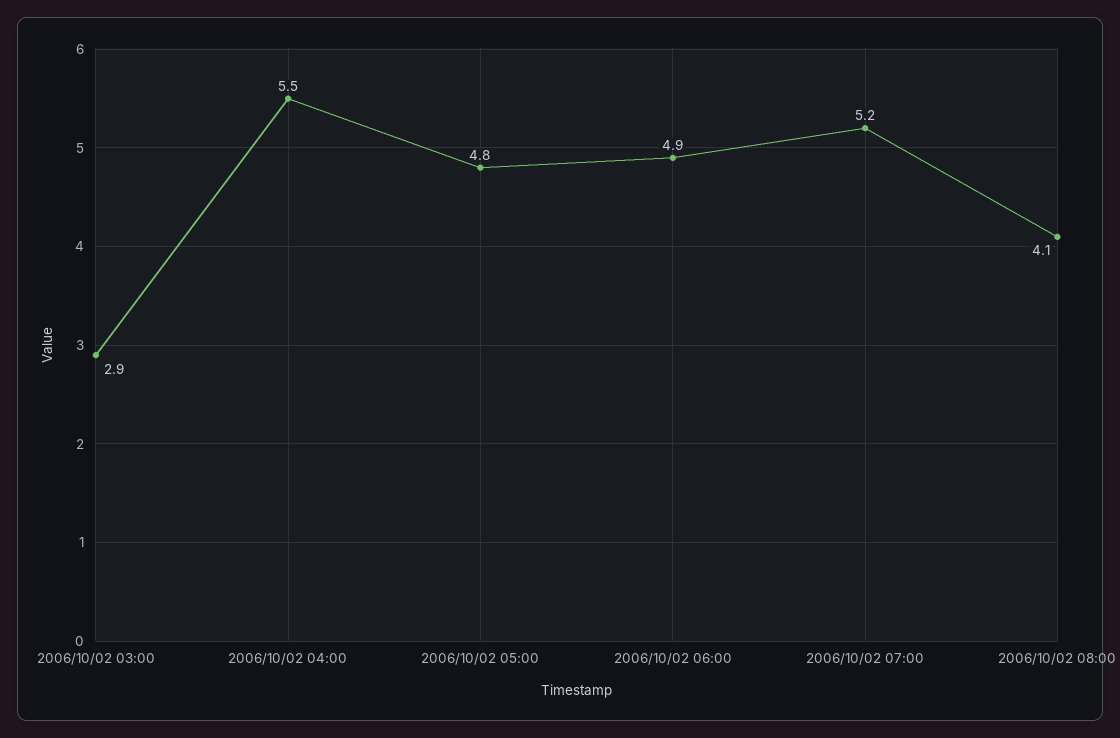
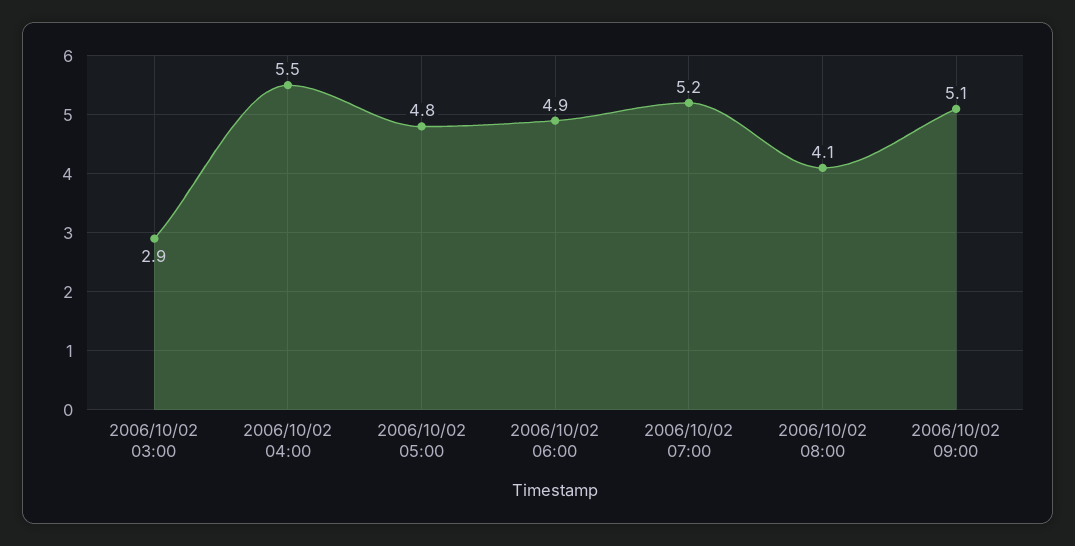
2006/10/02 09:00: none -> 5.1

